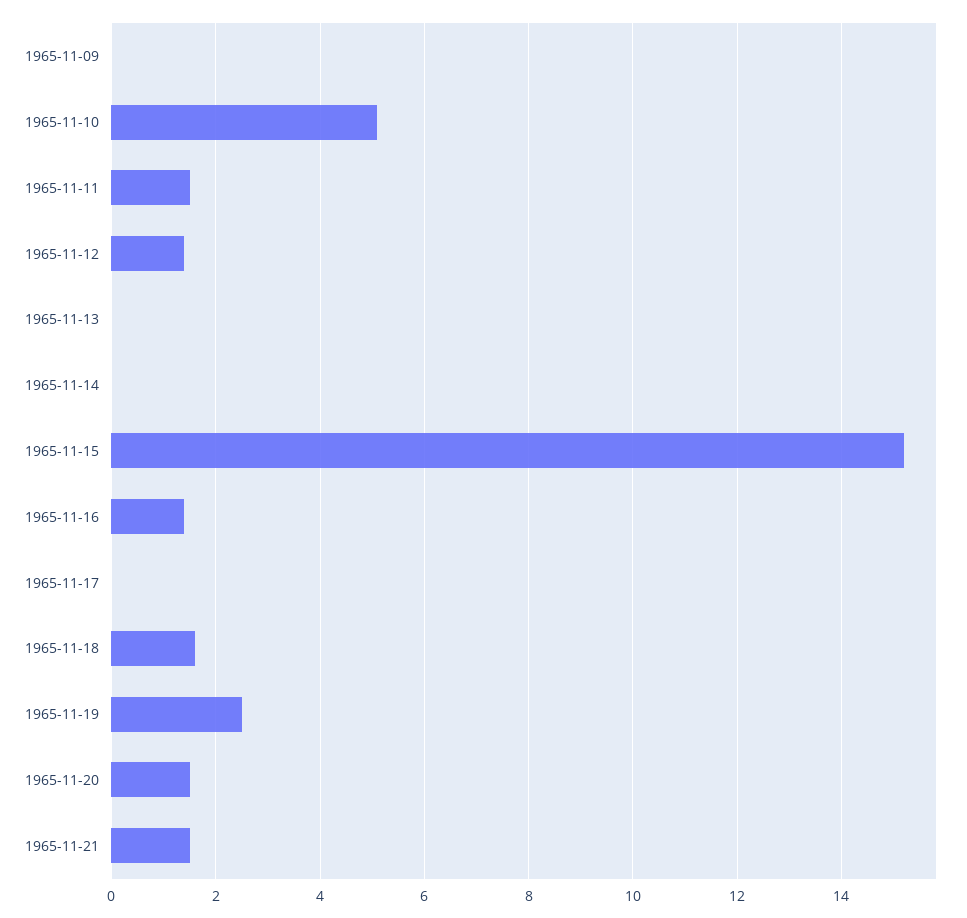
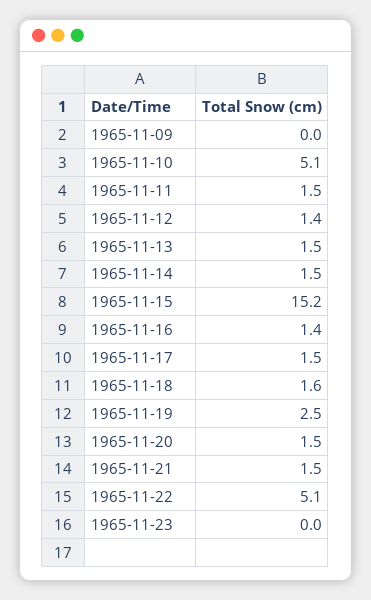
1965-11-13: 0 -> 1.5
1965-11-14: 0 -> 1.5
1965-11-17: 0 -> 1.5
1965-11-22: none -> 5.1
1965-11-23: none -> 0

